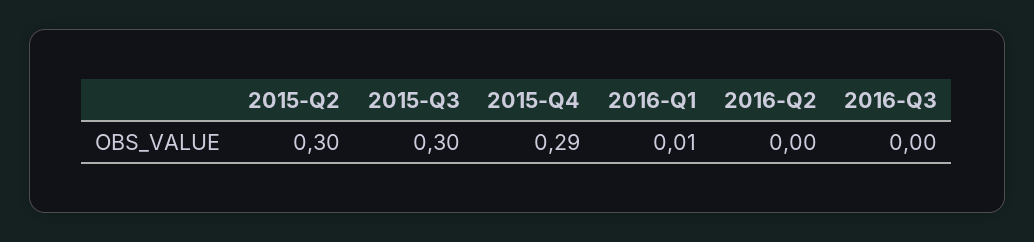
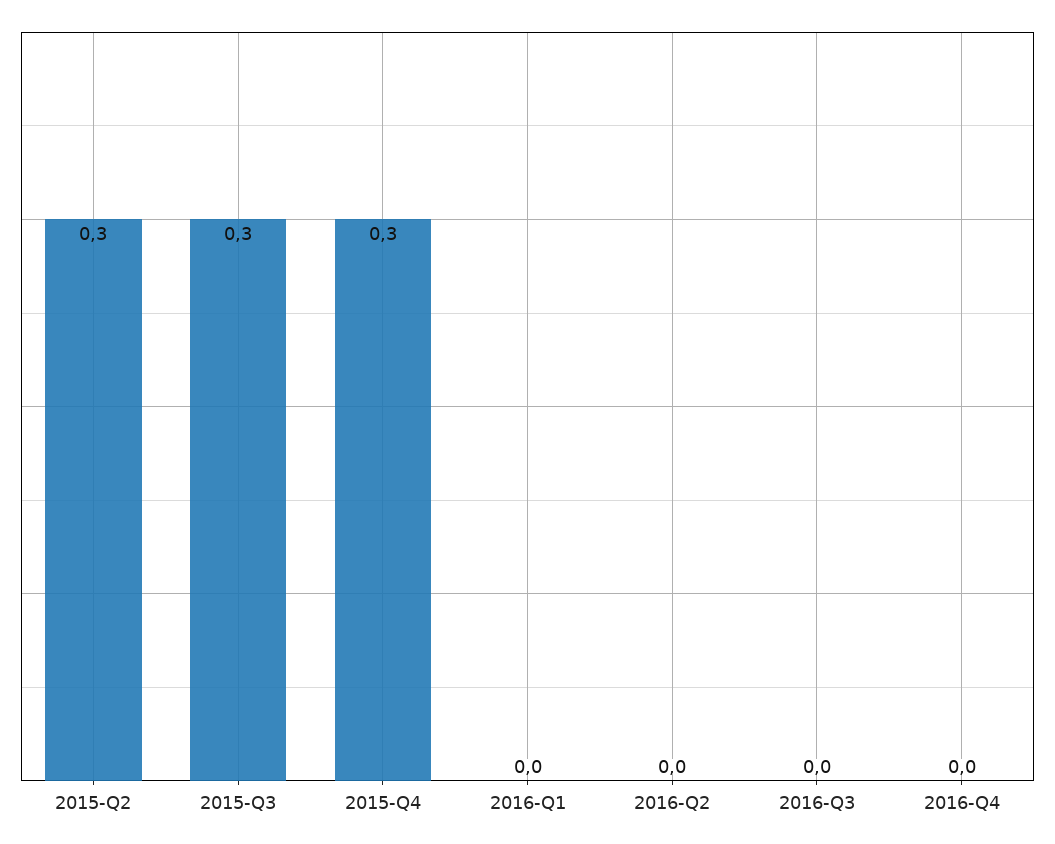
2015-Q4: 0.29 -> 0.3
2016-Q1: 0.01 -> 0
2016-Q4: none -> 0

